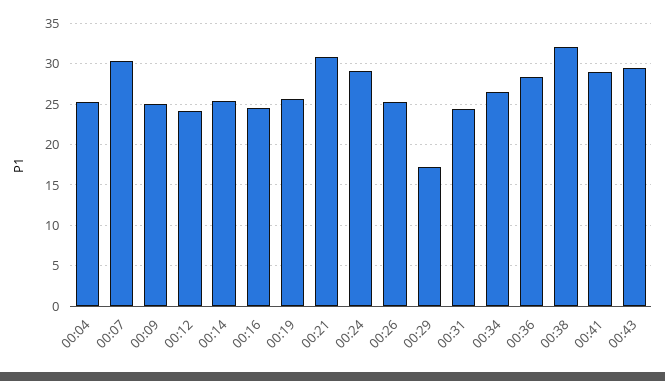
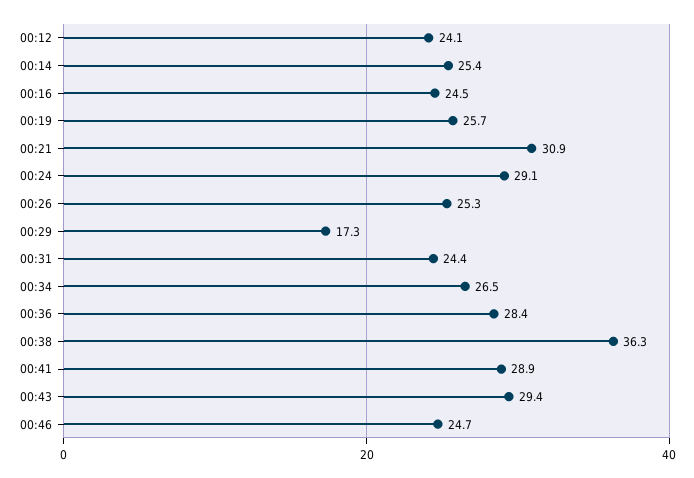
00:04: 25 -> none
00:07: 30 -> none
00:09: 25 -> none
00:38: 32 -> 36.3
00:46: none -> 24.7

